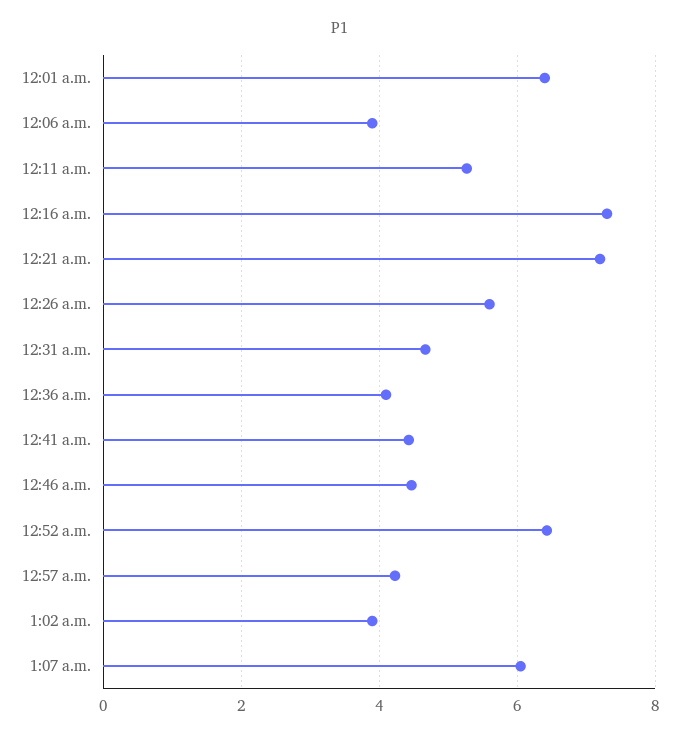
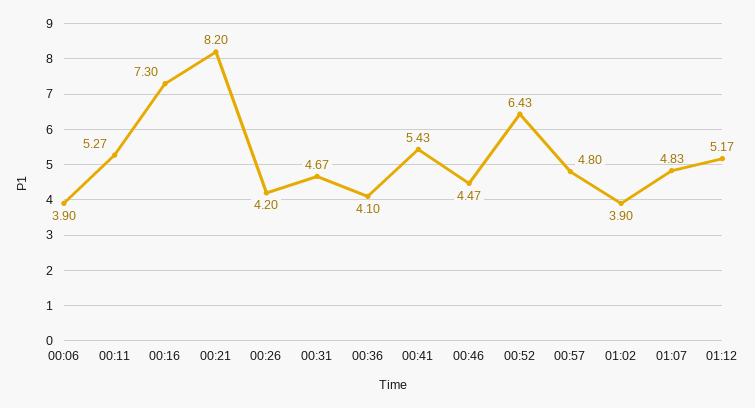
12:01 a.m.: 6.4 -> none
12:21 a.m.: 7.2 -> 8.2
12:26 a.m.: 5.6 -> 4.2
12:41 a.m.: 4.4 -> 5.43
12:57 a.m.: 4.2 -> 4.8
1:07 a.m.: 6 -> 4.83
01:12: none -> 5.17

